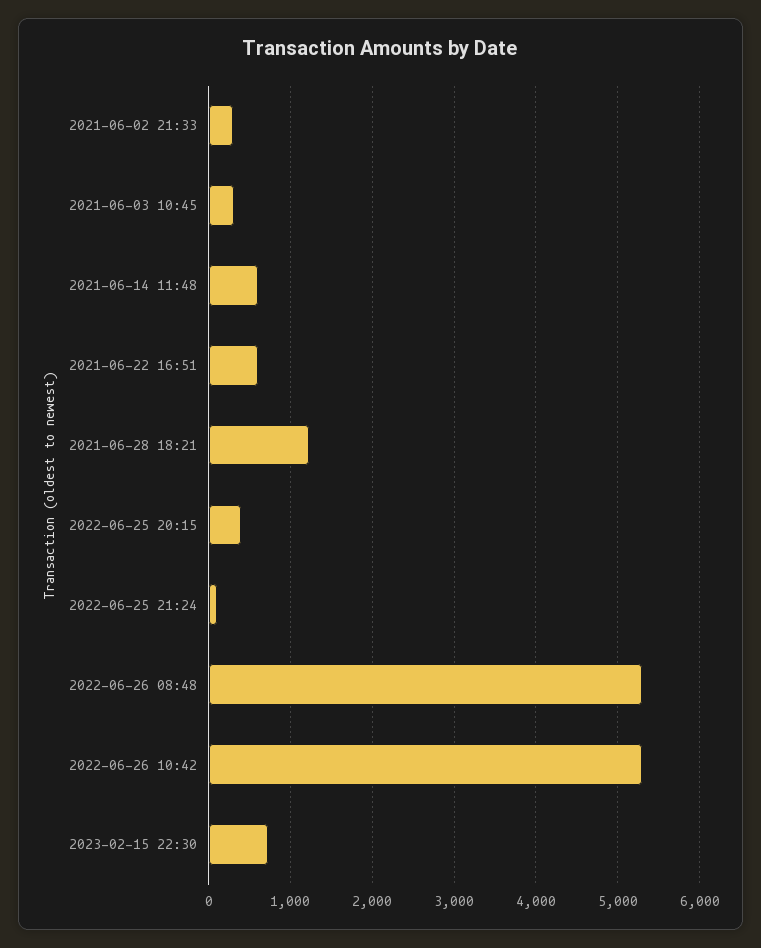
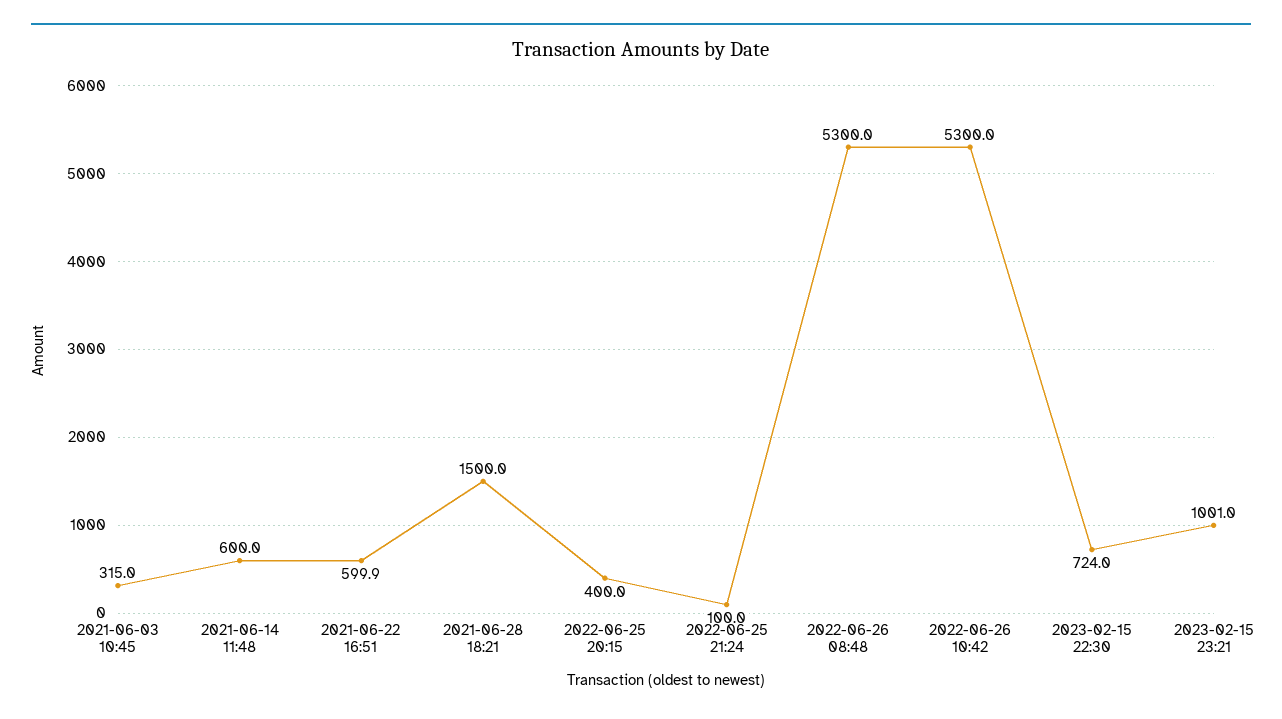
2021-06-02 21:33: 300 -> none
2021-06-28 18:21: 1200 -> 1500
2023-02-15 23:21: none -> 1001

